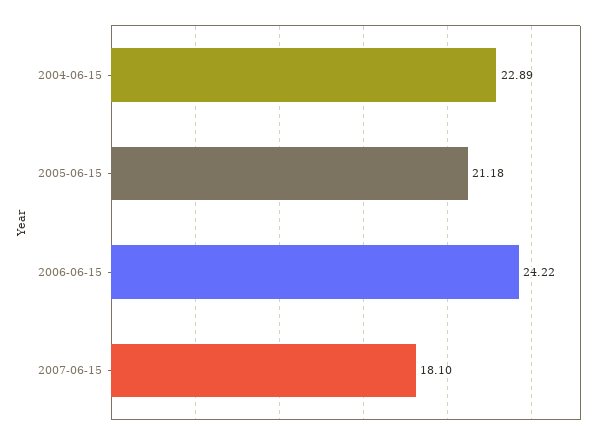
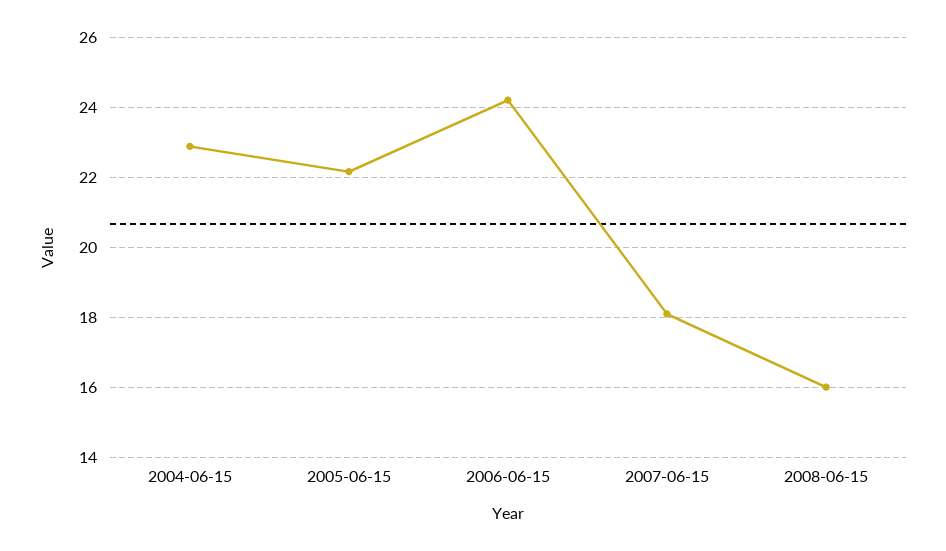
2005-06-15: 21.18 -> 22.2
2008-06-15: none -> 16

